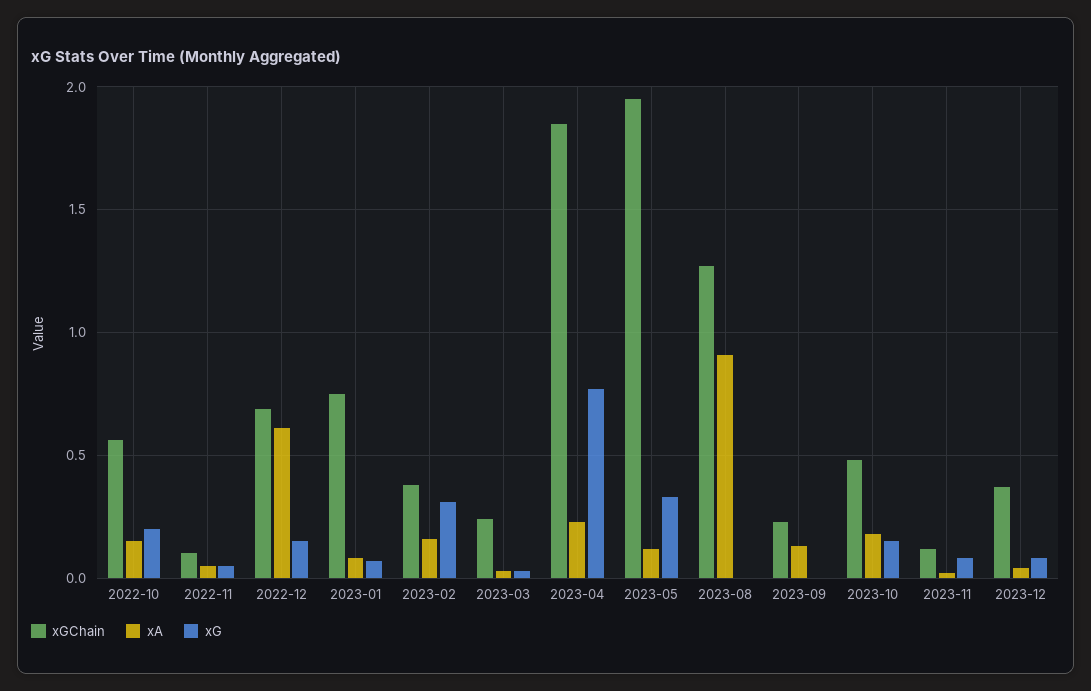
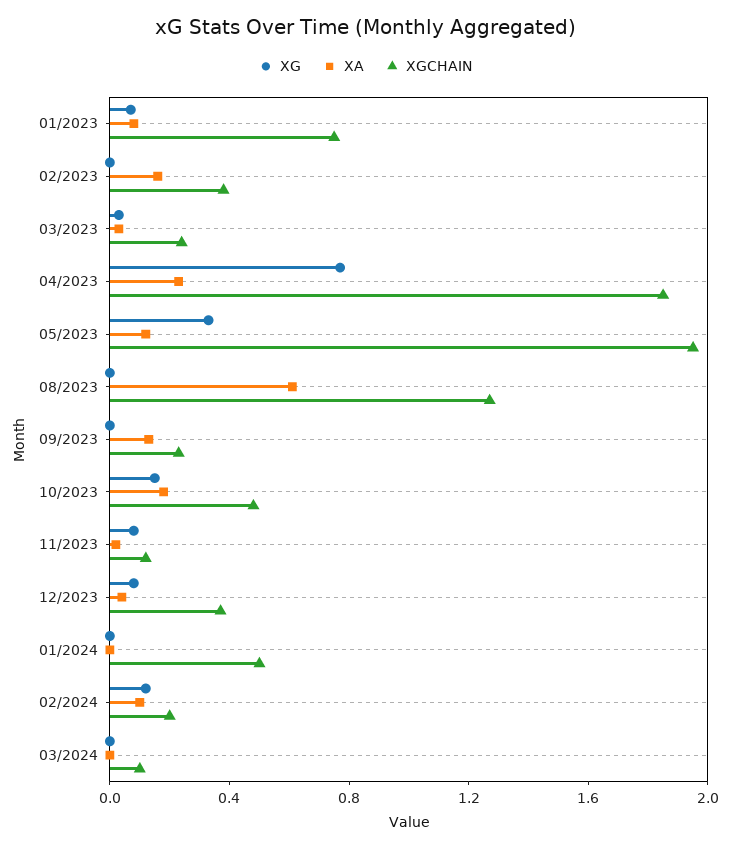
xGChain, 2022-10: 0.55 -> none
xA, 2022-10: 0.15 -> none
xG, 2022-10: 0.2 -> none
xGChain, 2022-11: 0.1 -> none
xA, 2022-11: 0.05 -> none
xG, 2022-11: 0.05 -> none
xGChain, 2022-12: 0.7 -> none
xA, 2022-12: 0.6 -> none
xG, 2022-12: 0.15 -> none
xG, 2023-02: 0.3 -> 0
xA, 2023-08: 0.9 -> 0.6
xG, 01/2024: none -> 0
xA, 01/2024: none -> 0
xGChain, 01/2024: none -> 0.5
xG, 02/2024: none -> 0.1
xA, 02/2024: none -> 0.1
xGChain, 02/2024: none -> 0.2
xG, 03/2024: none -> 0
xA, 03/2024: none -> 0
xGChain, 03/2024: none -> 0.1

